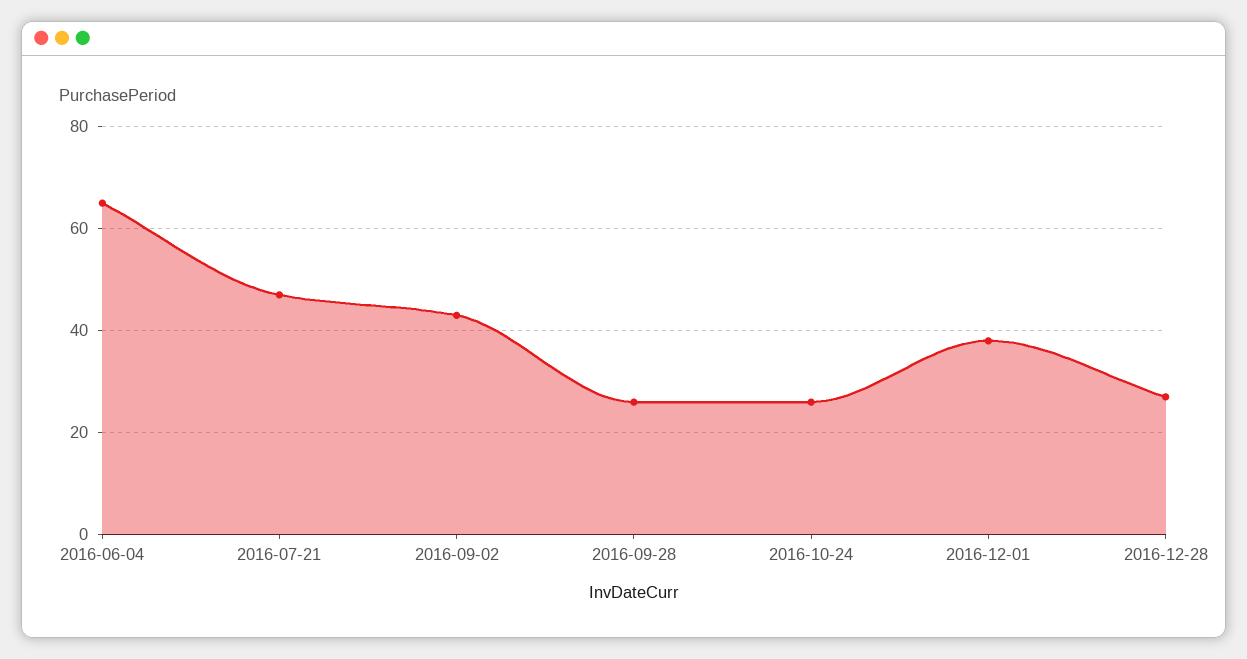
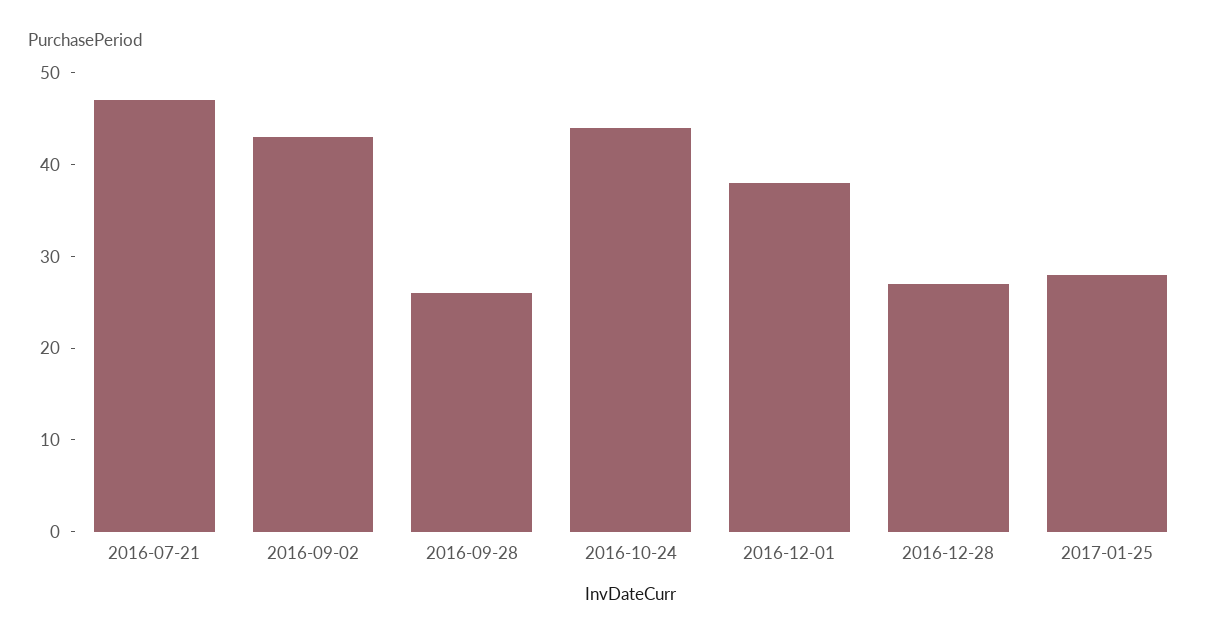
2016-06-04: 65 -> none
2016-10-24: 25 -> 44
2017-01-25: none -> 28

